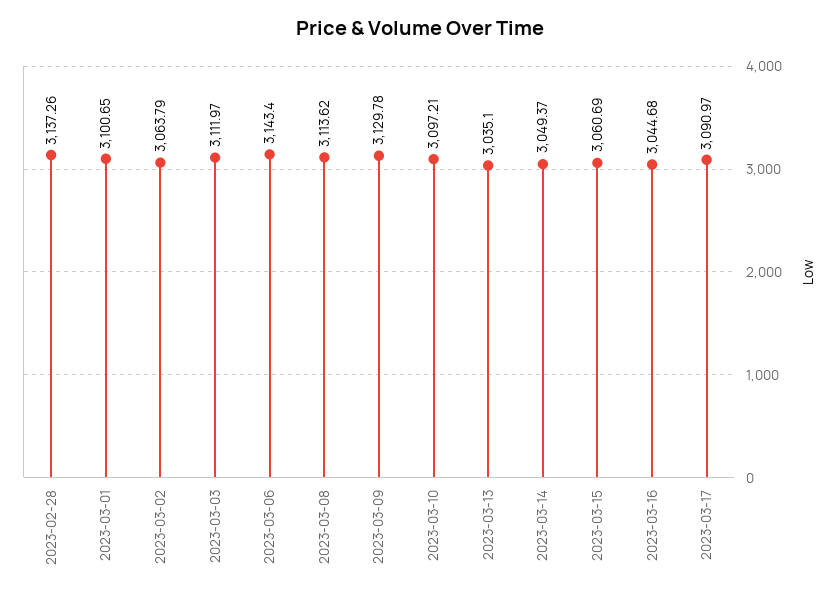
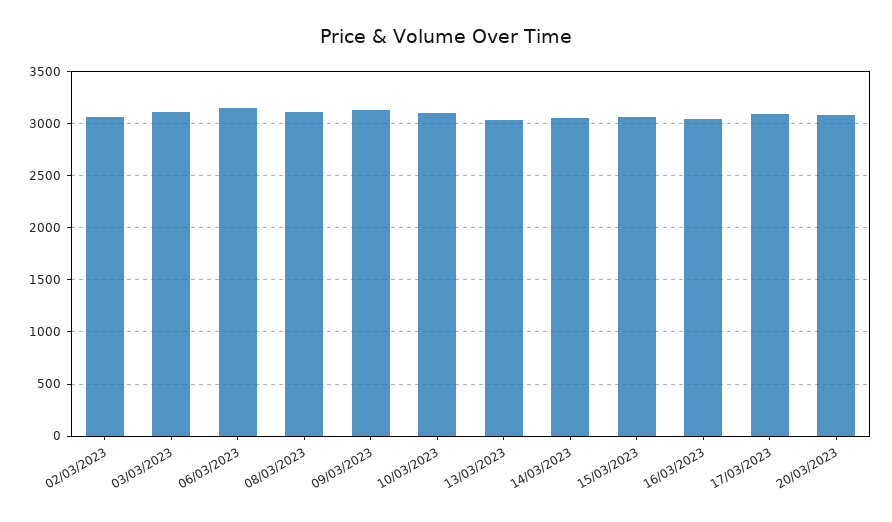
2023-02-28: 3137.26 -> none
2023-03-01: 3100.65 -> none
20/03/2023: none -> 3100

